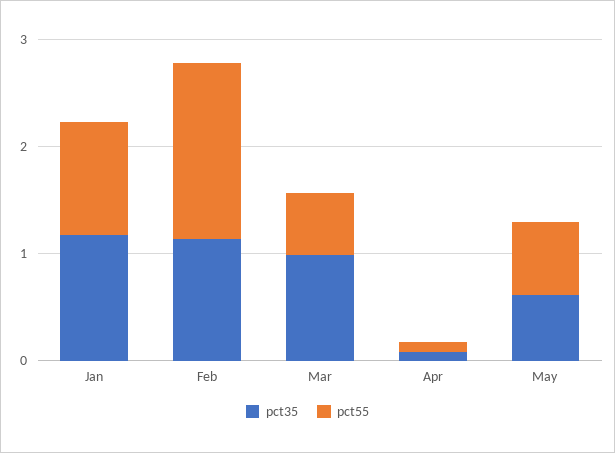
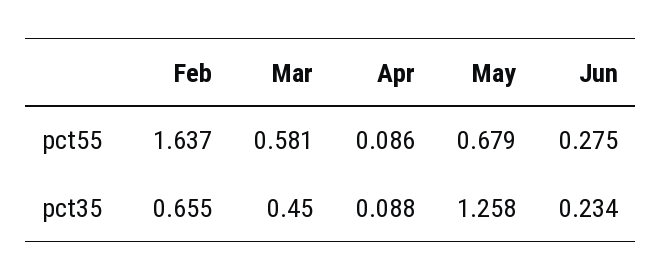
pct35, Jan: 1.2 -> none
pct55, Jan: 1 -> none
pct35, Feb: 1.2 -> 0.655
pct35, Mar: 1 -> 0.45
pct35, May: 0.6 -> 1.258
pct55, Jun: none -> 0.275
pct35, Jun: none -> 0.234

